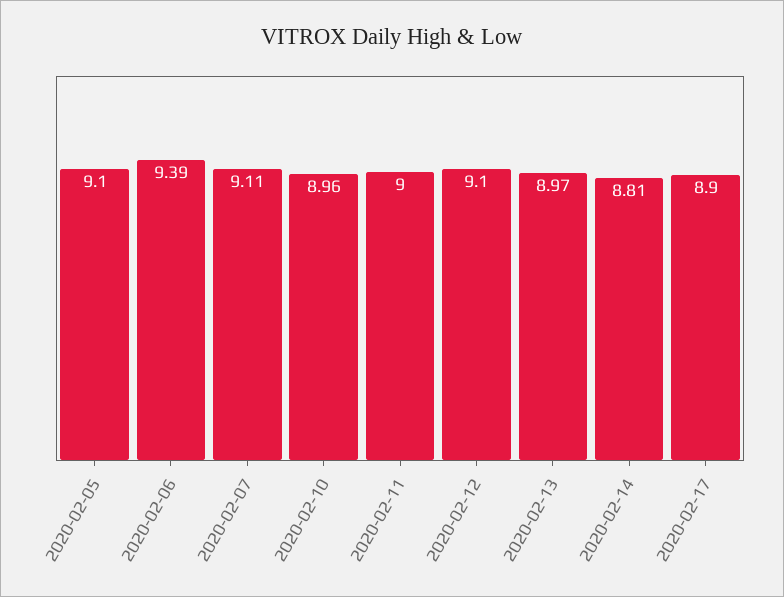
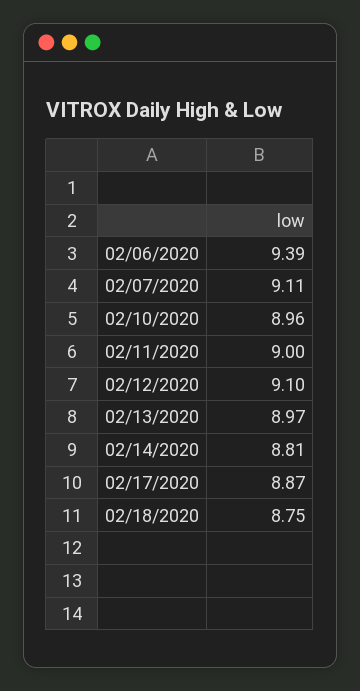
2020-02-05: 9.1 -> none
2020-02-17: 8.9 -> 8.87
02/18/2020: none -> 8.75

